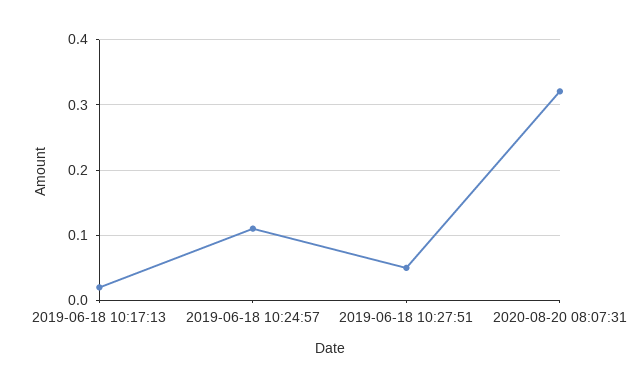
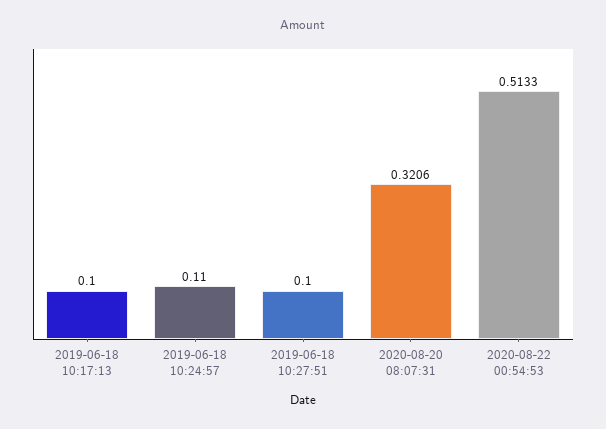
2019-06-18 10:17:13: 0.02 -> 0.1
2019-06-18 10:27:51: 0.05 -> 0.1
2020-08-22 00:54:53: none -> 0.5133

